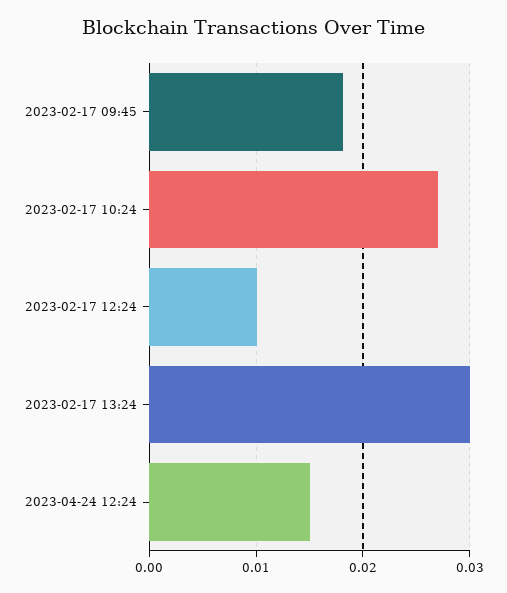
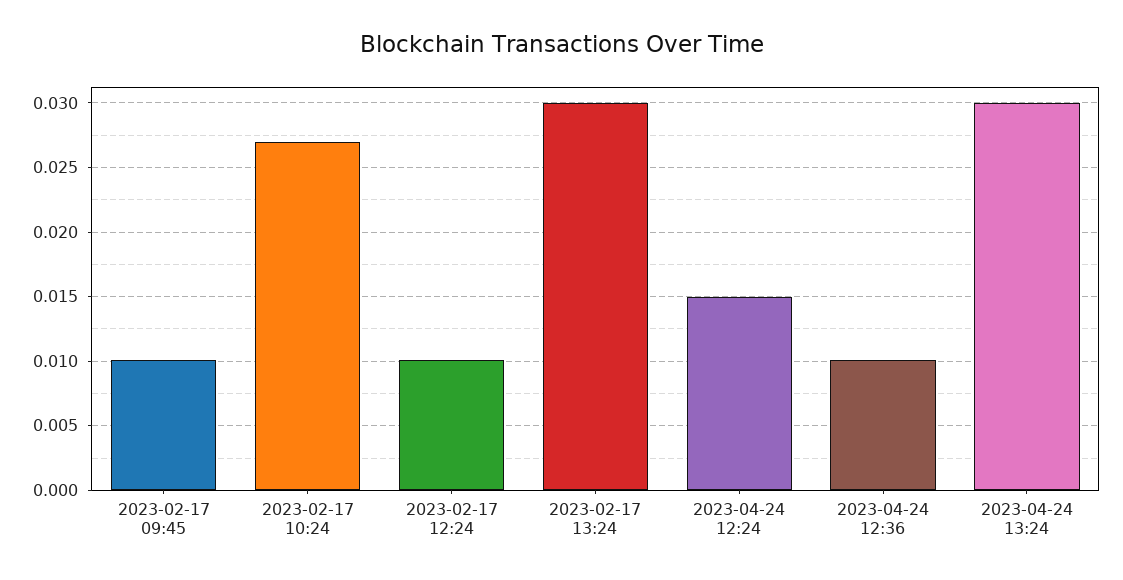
2023-02-17 09:45: 0.018 -> 0.01
2023-04-24 12:36: none -> 0.01
2023-04-24 13:24: none -> 0.03

